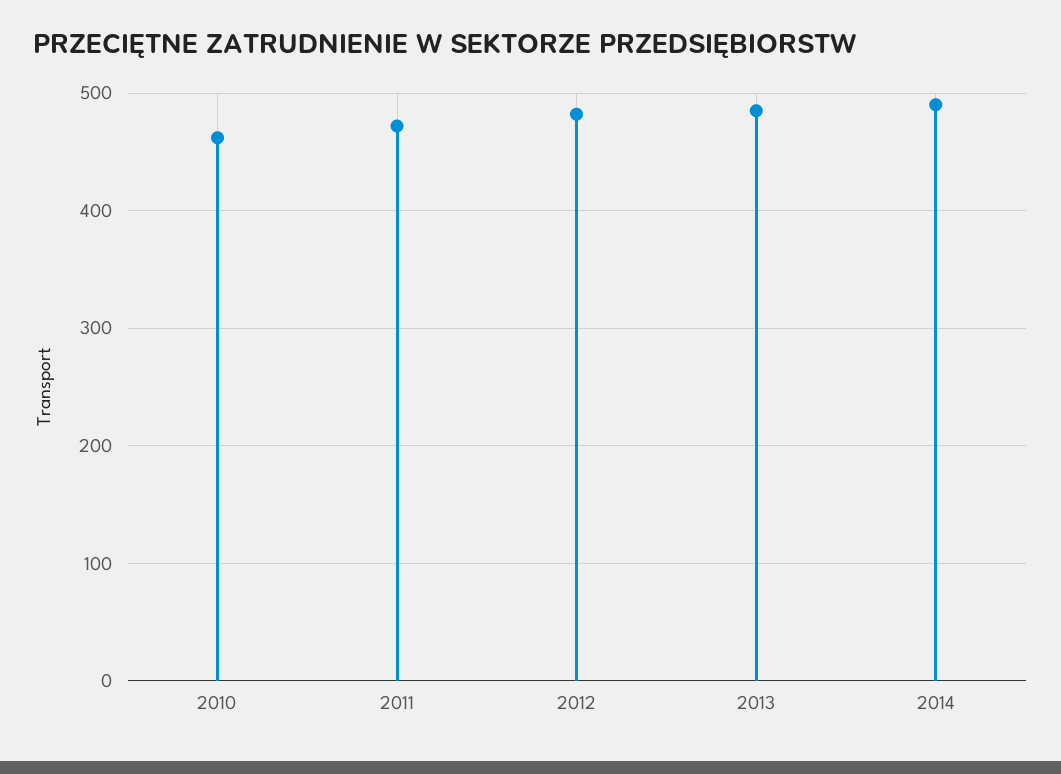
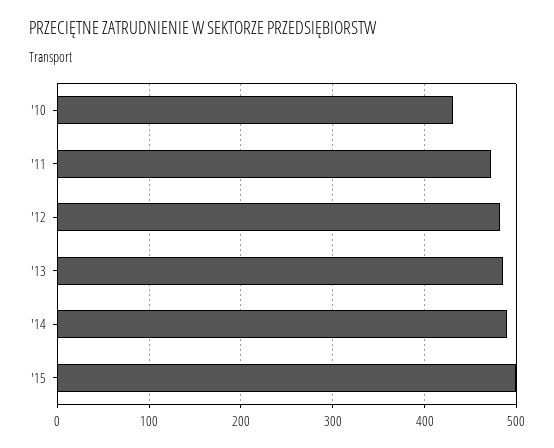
2010: 460 -> 430
'15: none -> 500

